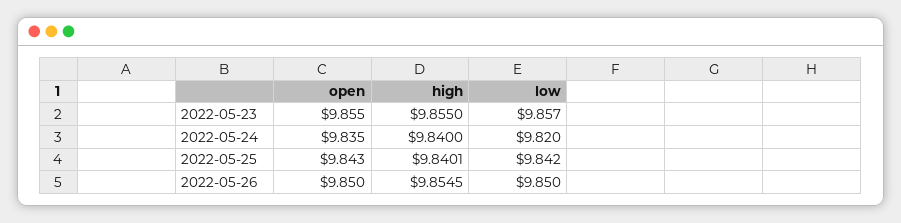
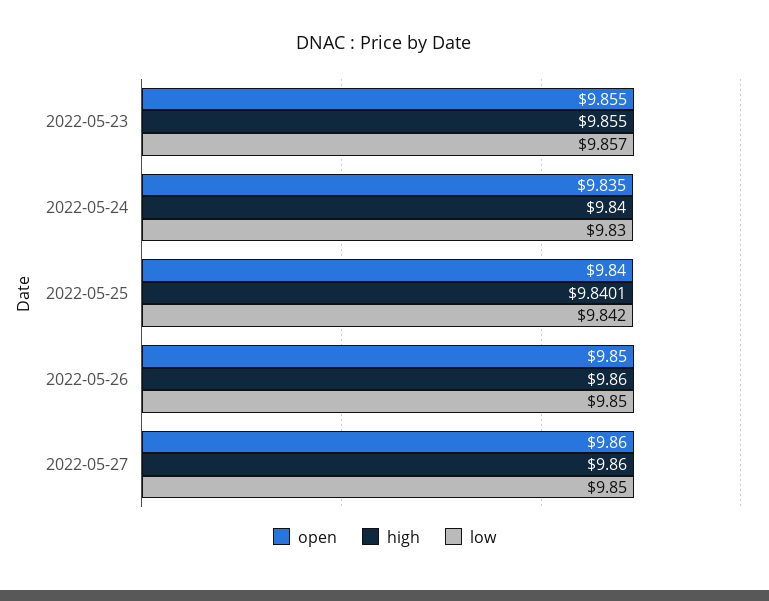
low, 2022-05-24: 9.82 -> 9.83
open, 2022-05-25: 9.843 -> 9.84
high, 2022-05-26: 9.8545 -> 9.86
open, 2022-05-27: none -> 9.86
high, 2022-05-27: none -> 9.86
low, 2022-05-27: none -> 9.85

